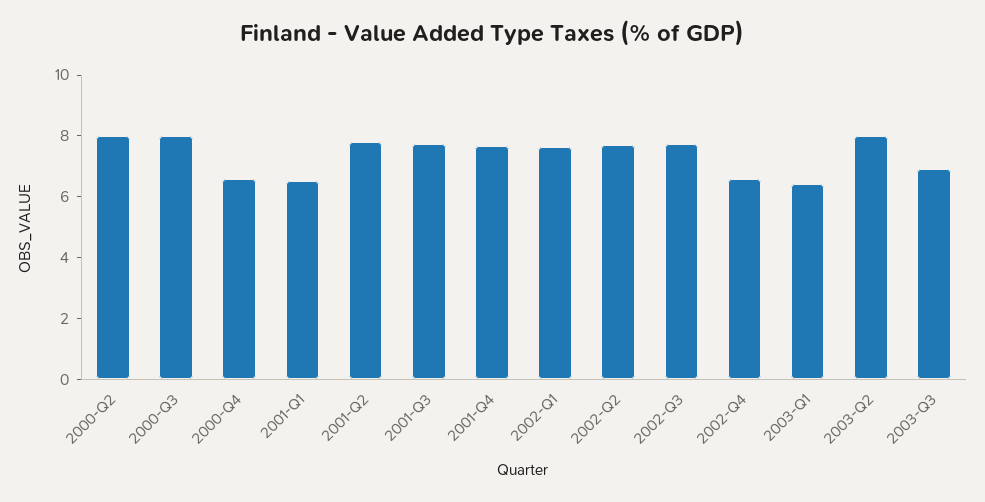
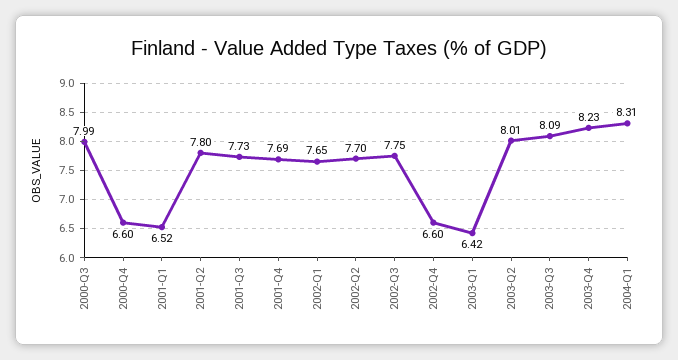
2000-Q2: 8 -> none
2003-Q3: 7 -> 8.09
2003-Q4: none -> 8.23
2004-Q1: none -> 8.31

